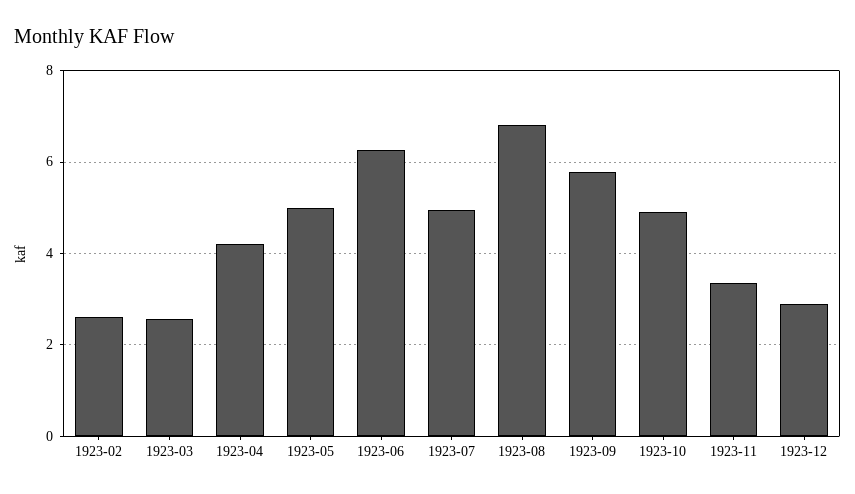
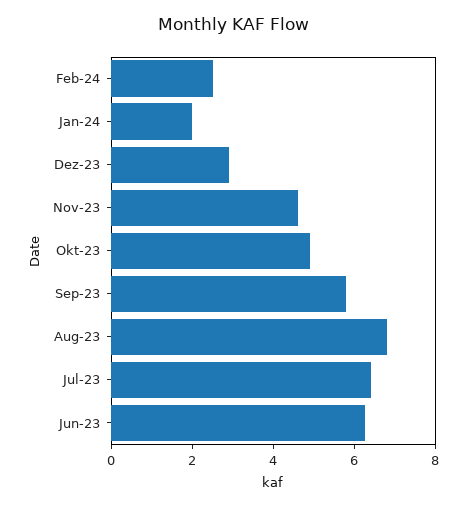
1923-02: 2.6 -> none
1923-03: 2.6 -> none
1923-04: 4.2 -> none
1923-05: 5 -> none
1923-07: 5 -> 6.5
1923-11: 3.4 -> 4.5
Feb-24: none -> 2.5
Jan-24: none -> 2

